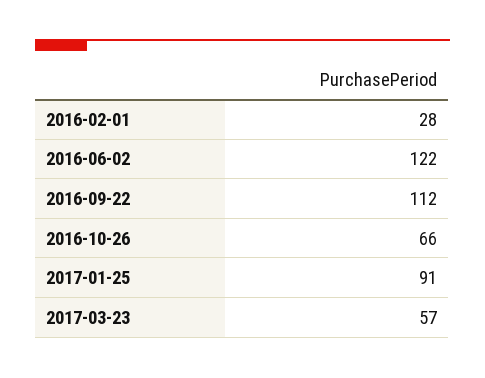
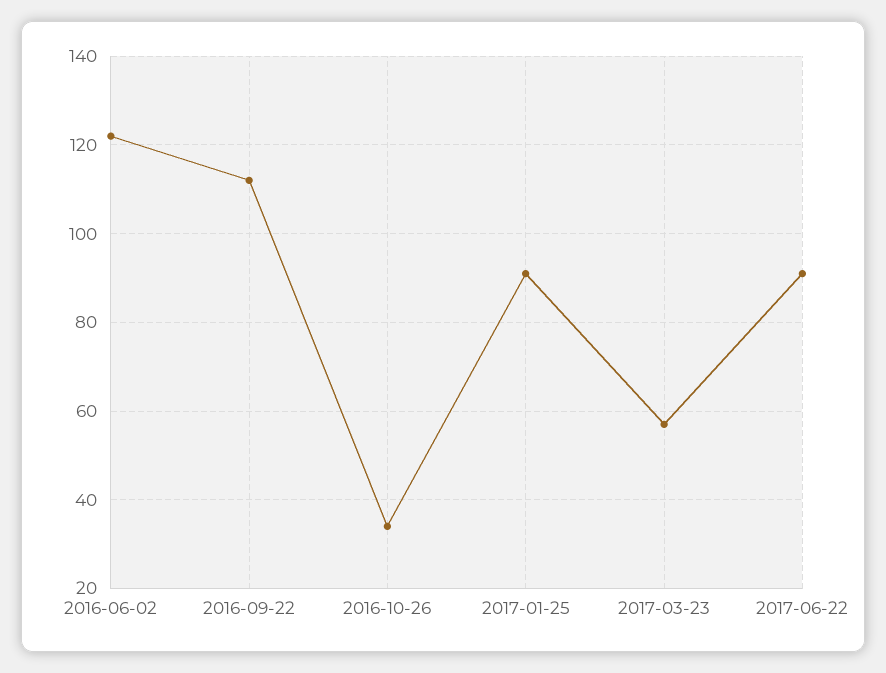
2016-02-01: 28 -> none
2016-10-26: 66 -> 35
2017-06-22: none -> 90

